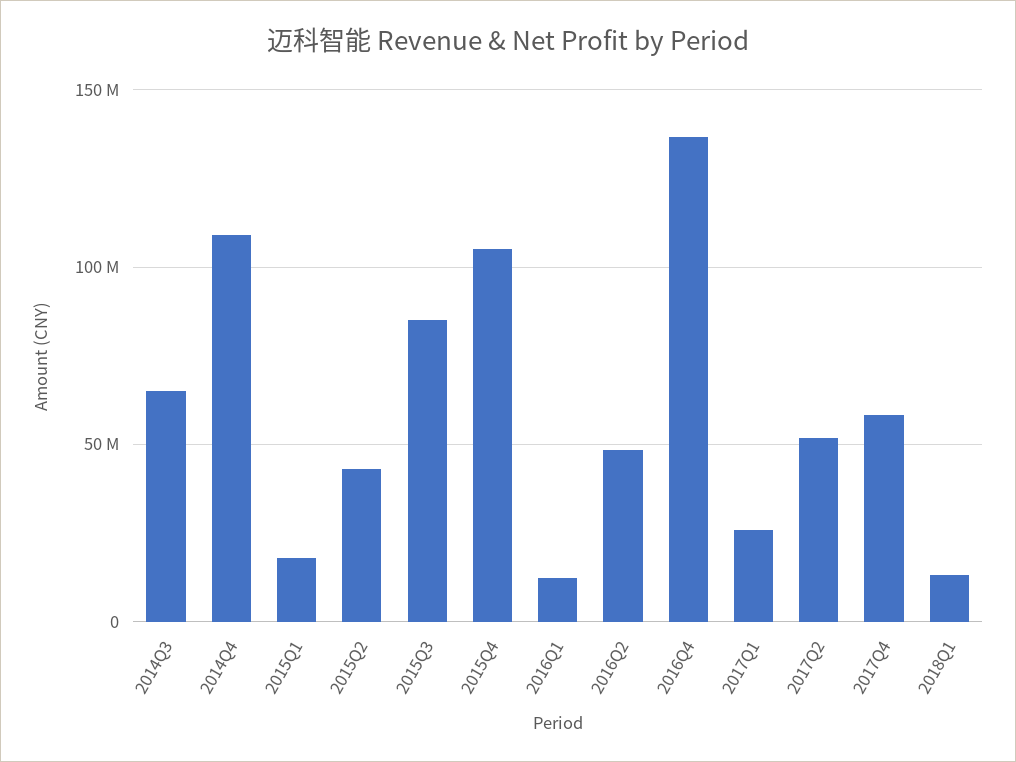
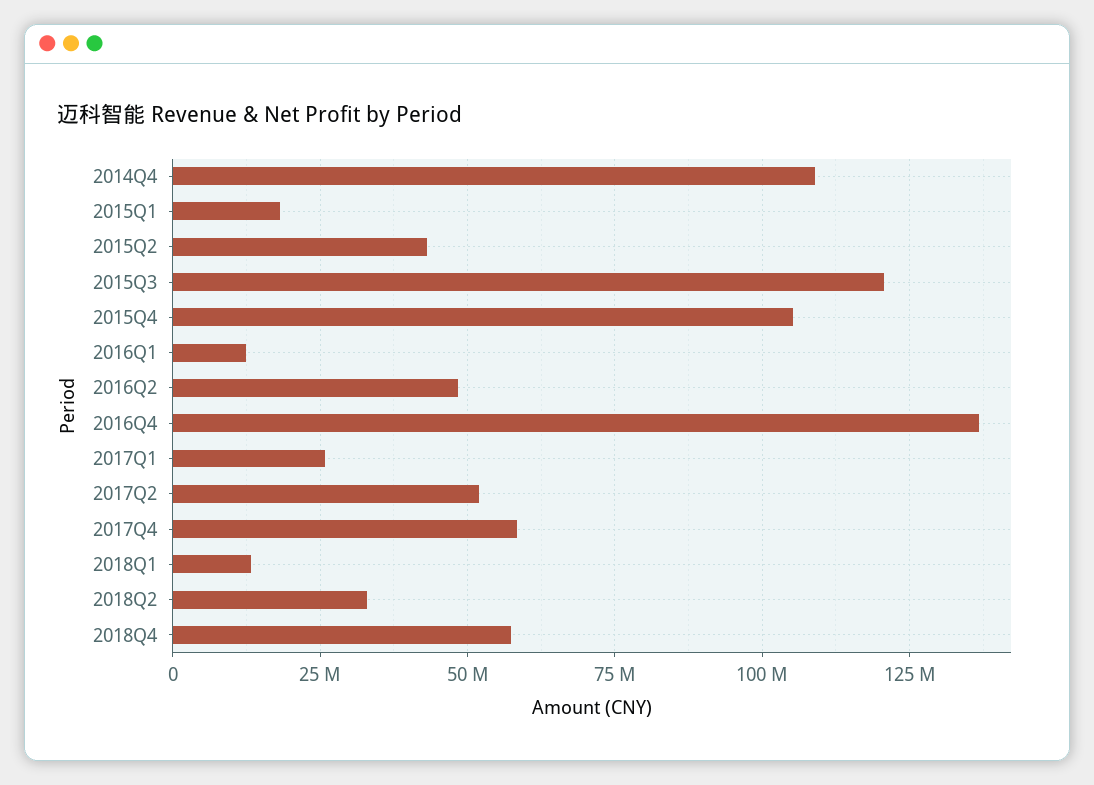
2014Q3: 65000000 -> none
2015Q3: 85000000 -> 120000000
2018Q2: none -> 32500000
2018Q4: none -> 57500000

